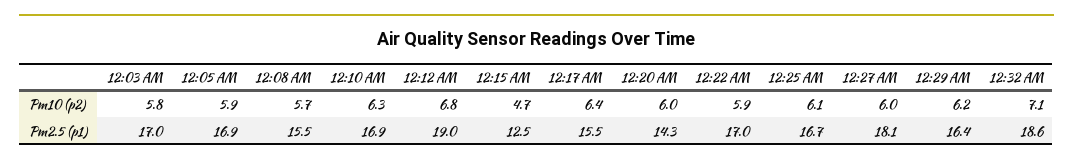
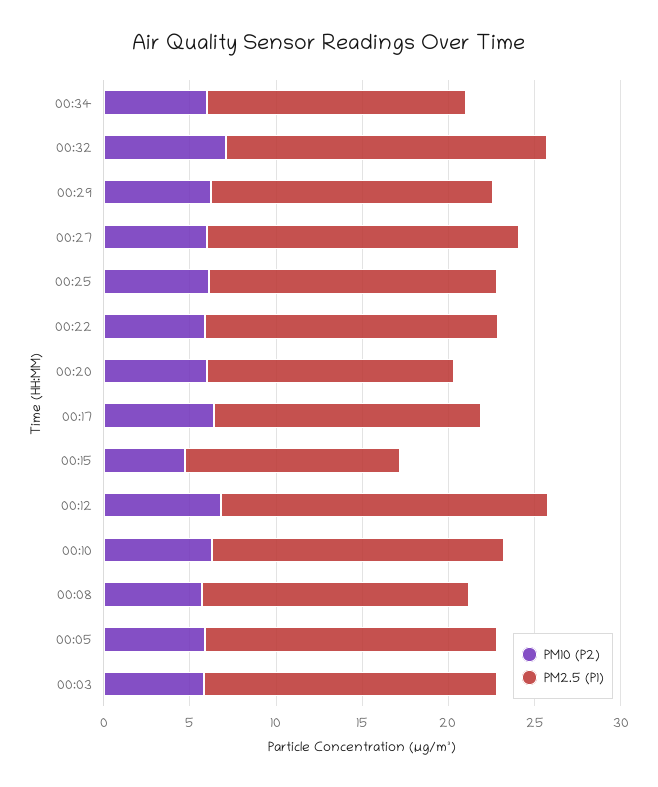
Pm10 (p2), 00:34: none -> 6
Pm2.5 (p1), 00:34: none -> 15

